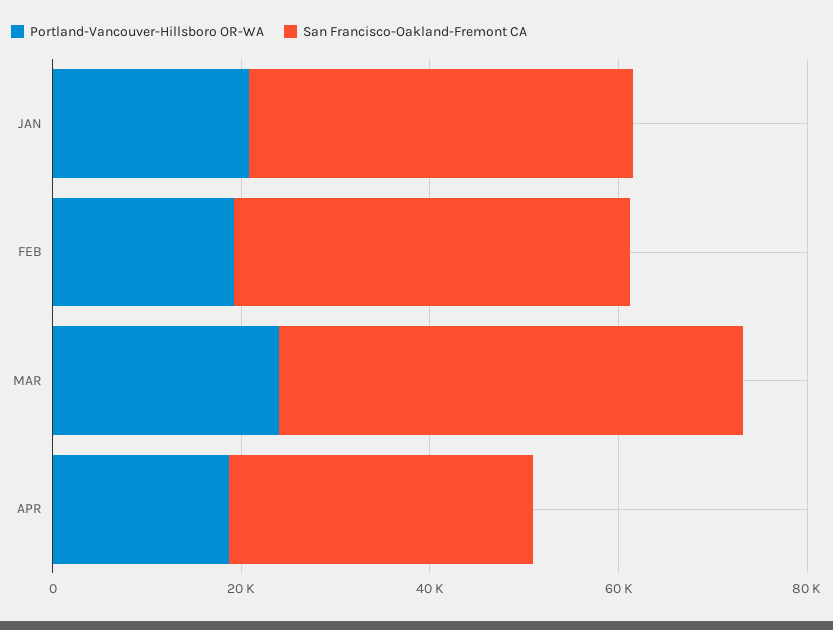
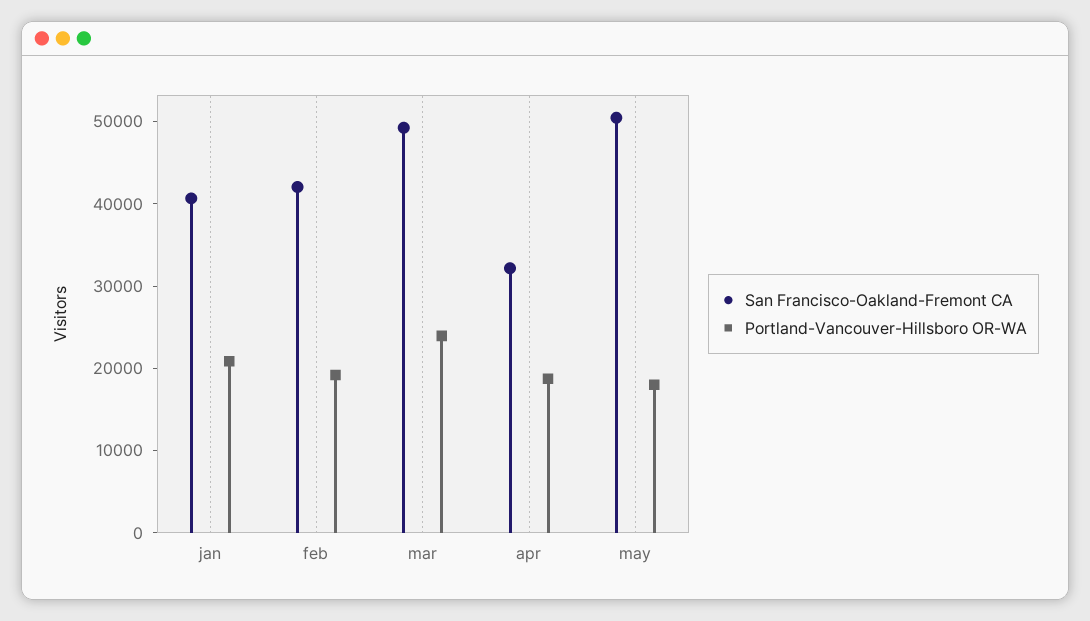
San Francisco-Oakland-Fremont CA, may: none -> 50000
Portland-Vancouver-Hillsboro OR-WA, may: none -> 18000

